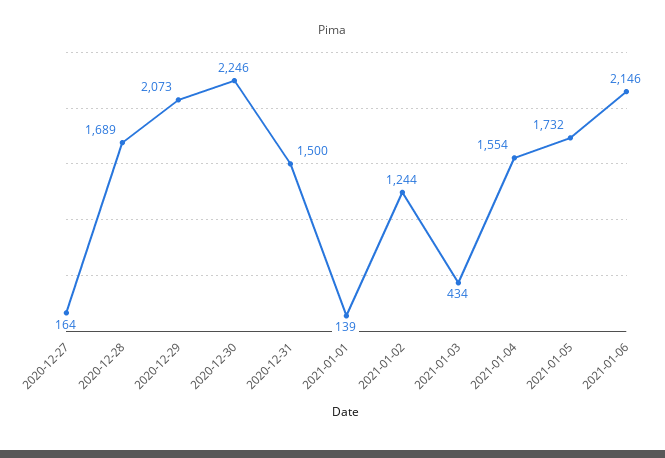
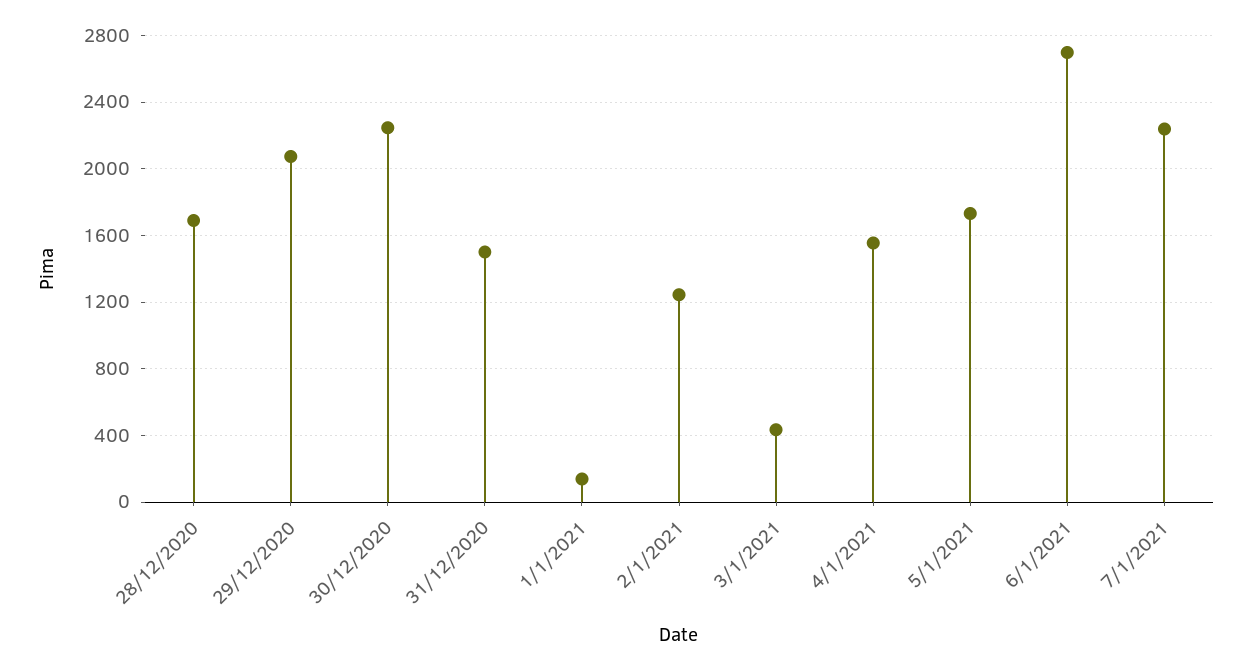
2020-12-27: 164 -> none
2021-01-06: 2146 -> 2700
7/1/2021: none -> 2250

